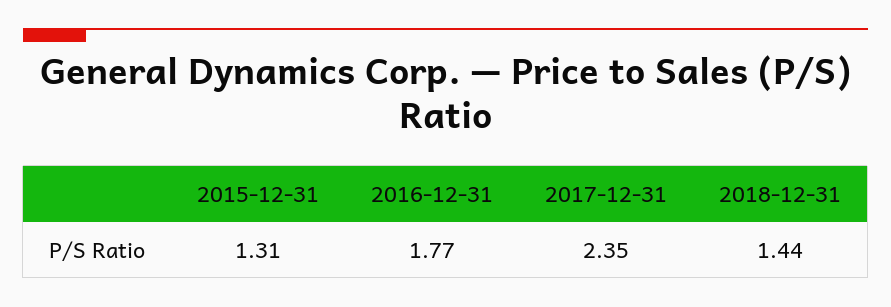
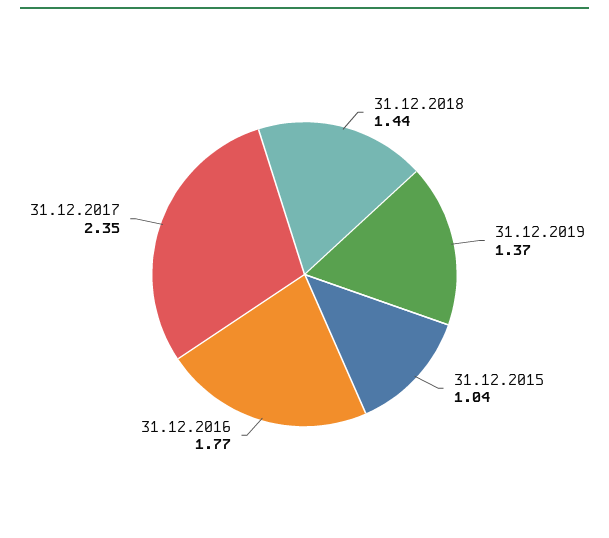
2015-12-31: 1.31 -> 1.04
31.12.2019: none -> 1.37

